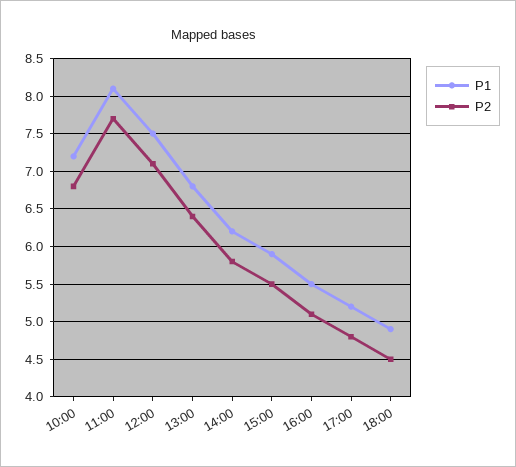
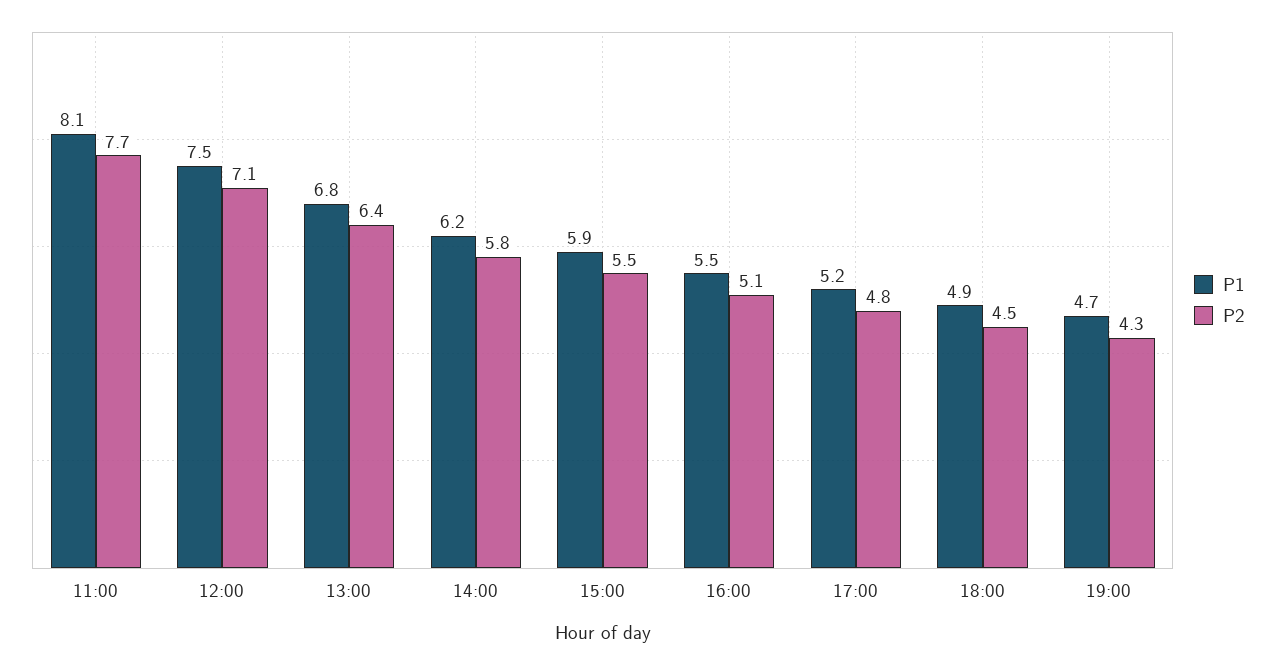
P1, 10:00: 7.2 -> none
P2, 10:00: 6.8 -> none
P1, 19:00: none -> 4.7
P2, 19:00: none -> 4.3

